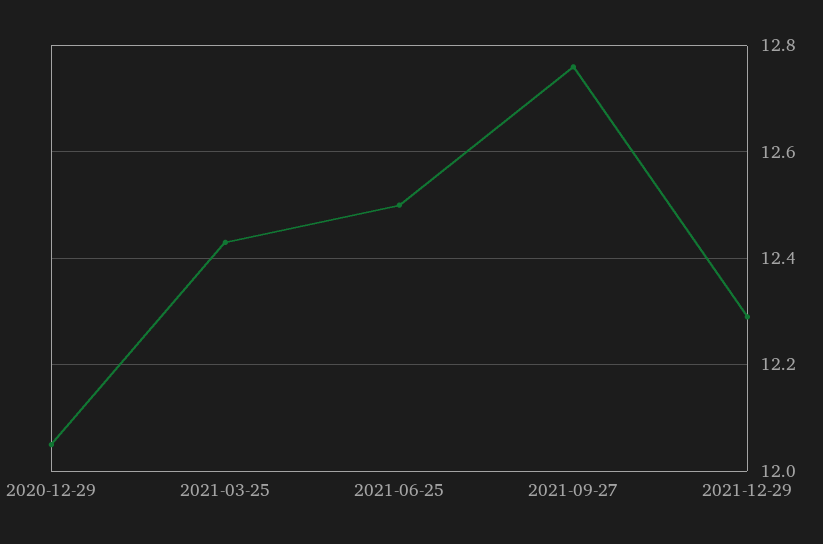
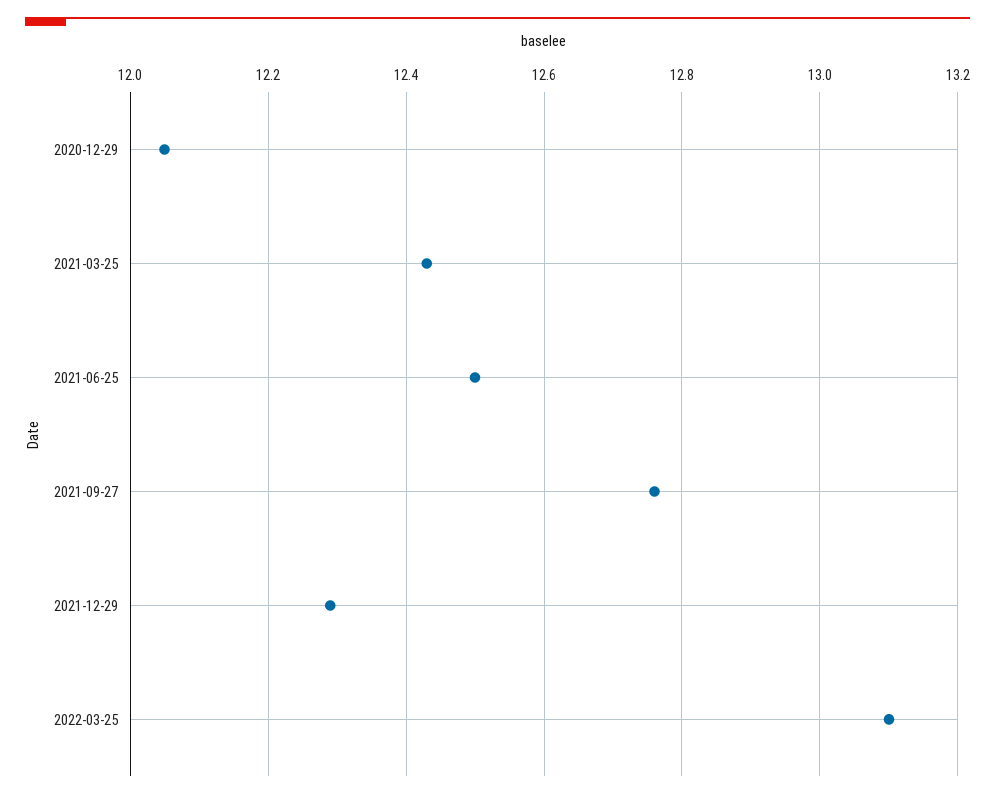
2022-03-25: none -> 13.1

